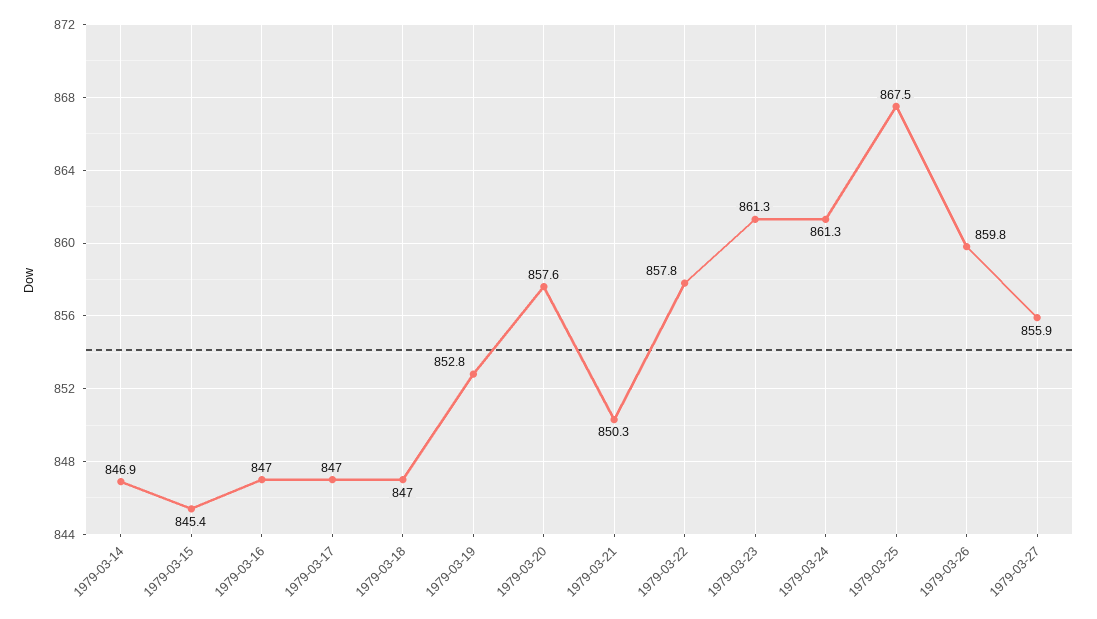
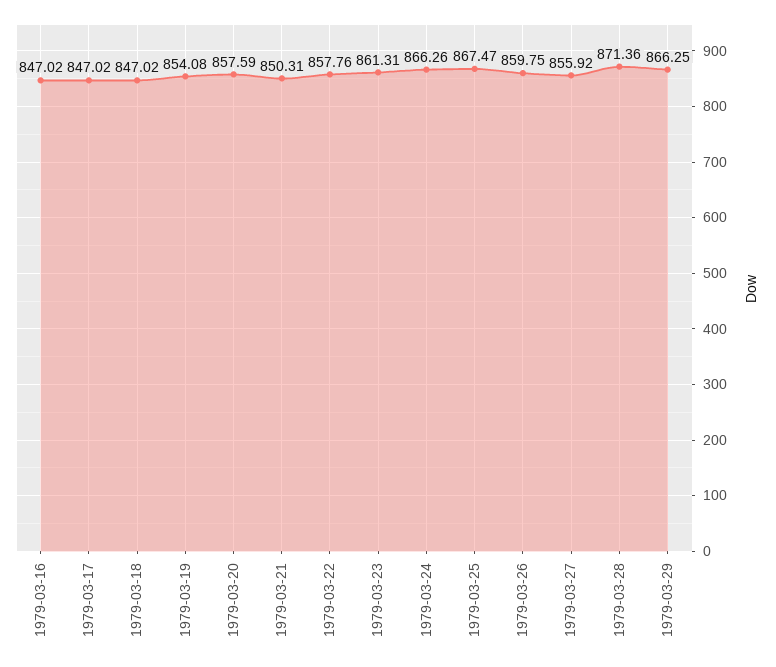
1979-03-14: 846.9 -> none
1979-03-15: 845.4 -> none
1979-03-19: 852.8 -> 854.08
1979-03-24: 861.3 -> 866.26
1979-03-28: none -> 871.36
1979-03-29: none -> 866.25

